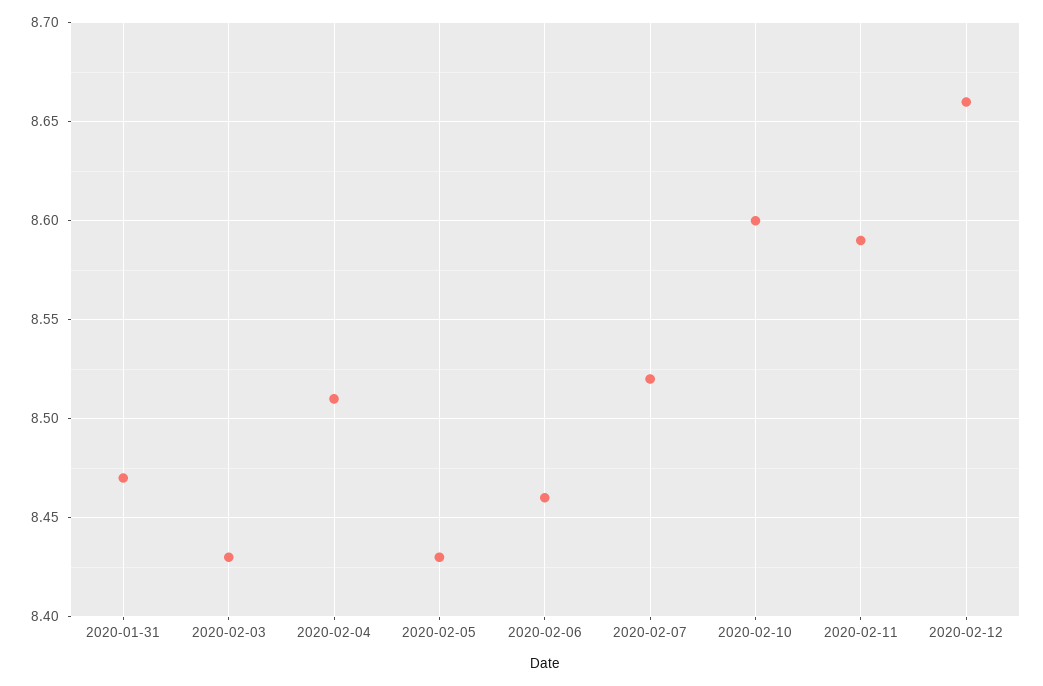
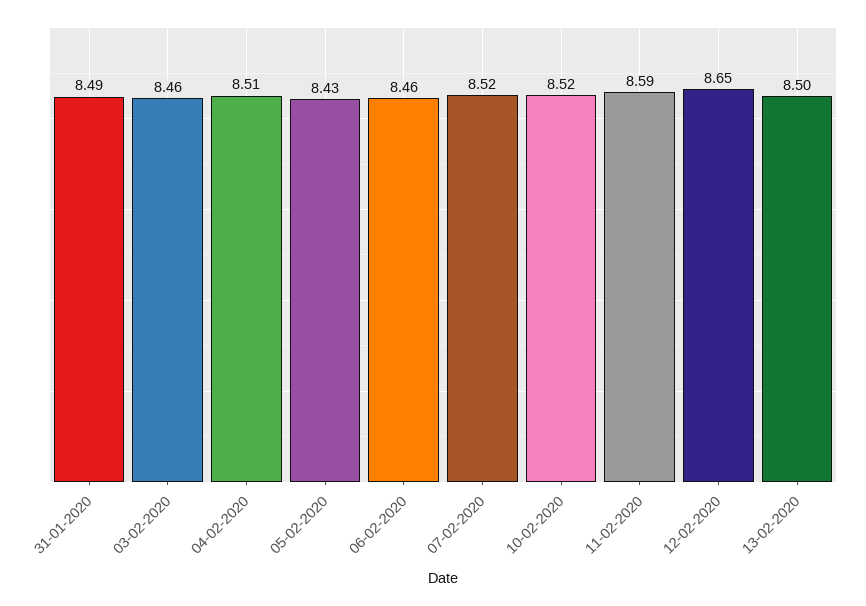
2020-01-31: 8.47 -> 8.49
2020-02-03: 8.43 -> 8.46
2020-02-10: 8.6 -> 8.52
2020-02-12: 8.66 -> 8.65
13-02-2020: none -> 8.5

